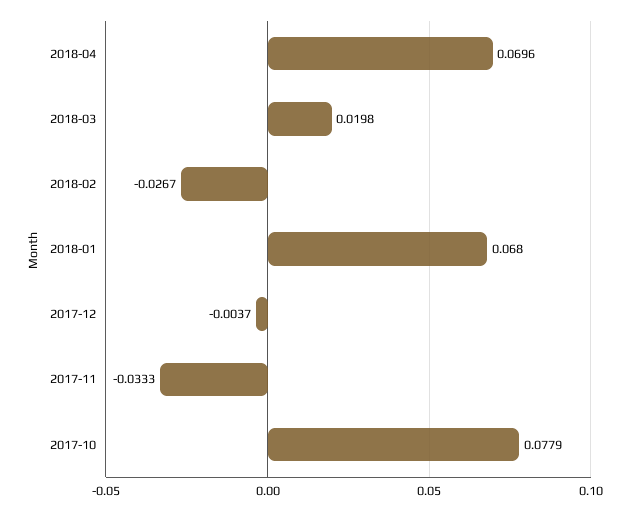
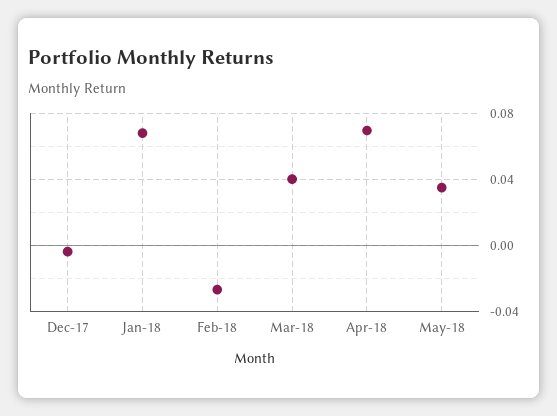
2018-03: 0.0198 -> 0.04
2017-11: -0.0333 -> none
2017-10: 0.0779 -> none
May-18: none -> 0.035

